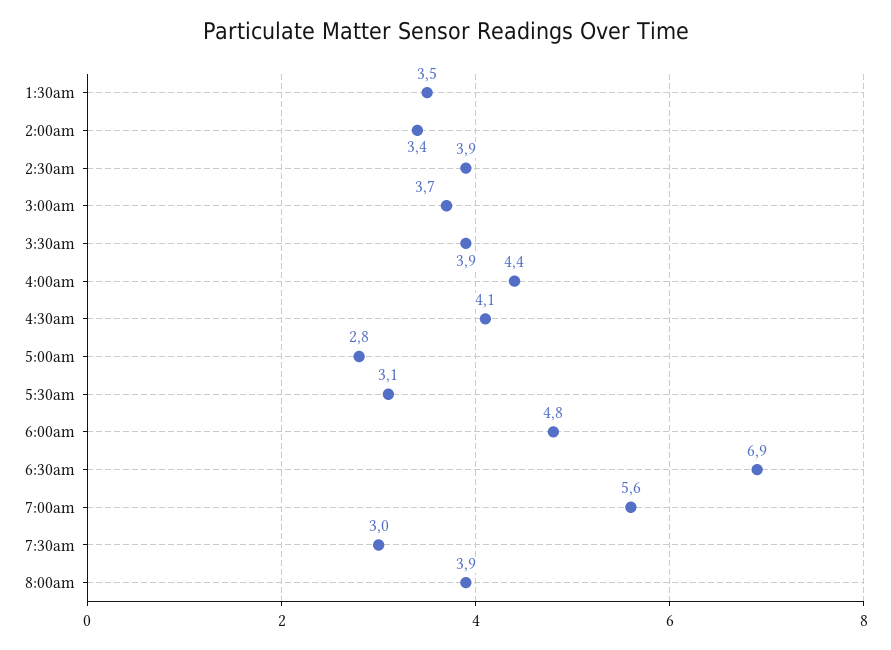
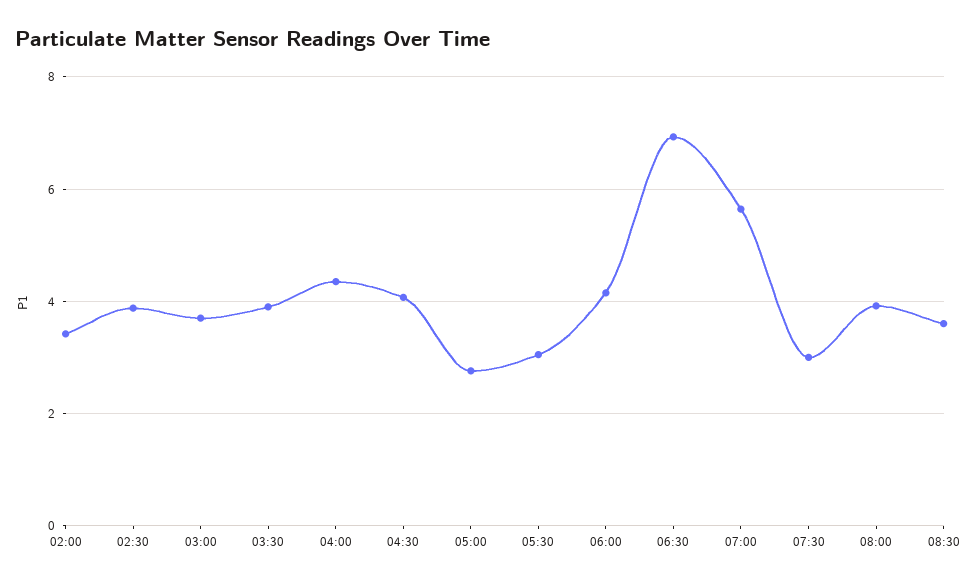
1:30am: 3.5 -> none
6:00am: 4.8 -> 4.2
08:30: none -> 3.6

